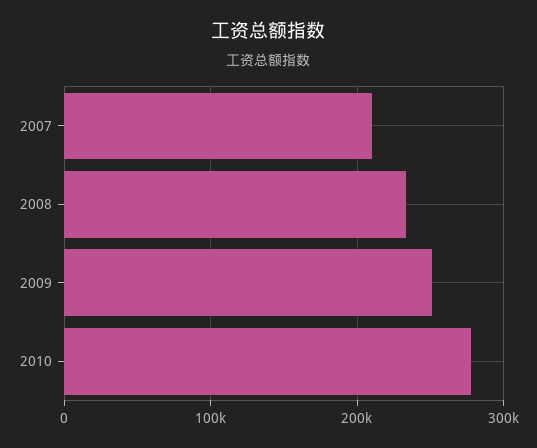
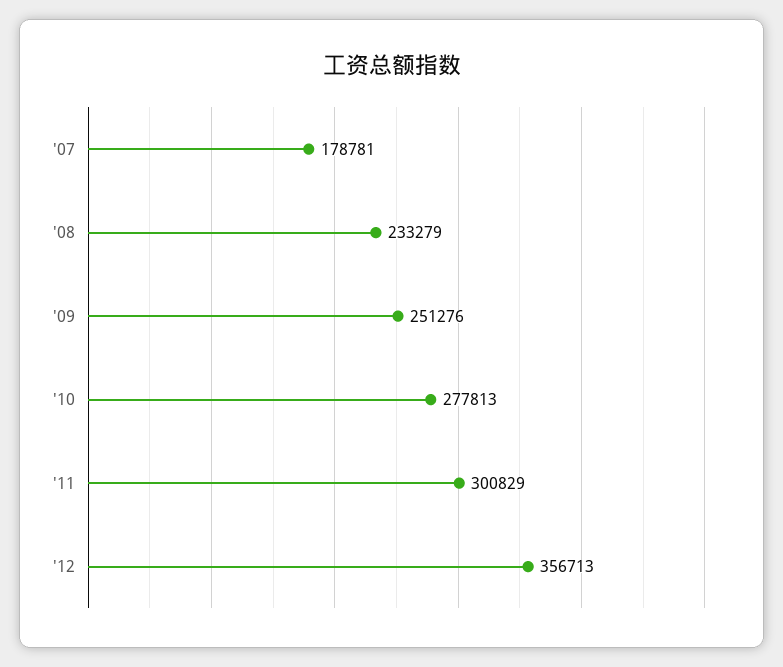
2007: 210000 -> 178781
'11: none -> 300829
'12: none -> 356713

